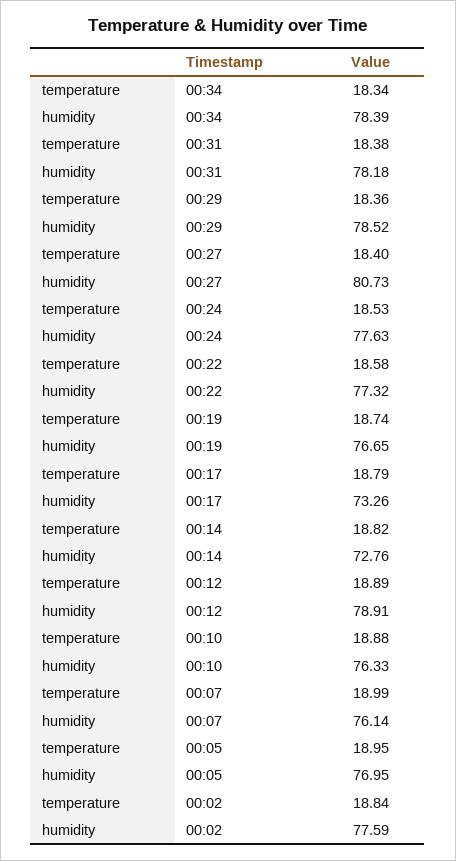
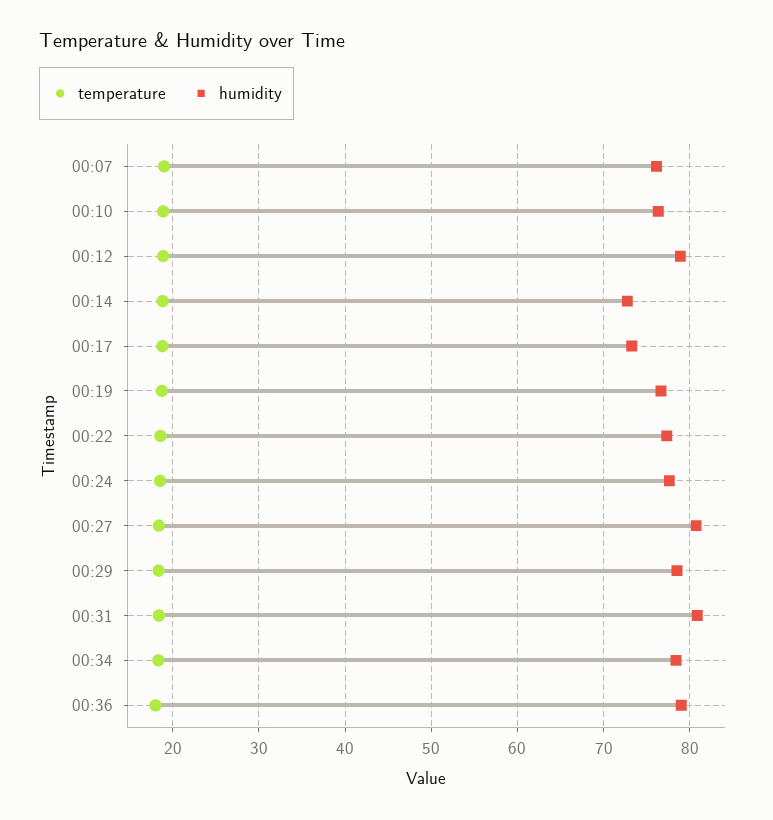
humidity, 00:31: 78.18 -> 81
temperature, 00:05: 18.95 -> none
humidity, 00:05: 76.95 -> none
temperature, 00:02: 18.84 -> none
humidity, 00:02: 77.59 -> none
temperature, 00:36: none -> 18
humidity, 00:36: none -> 79

